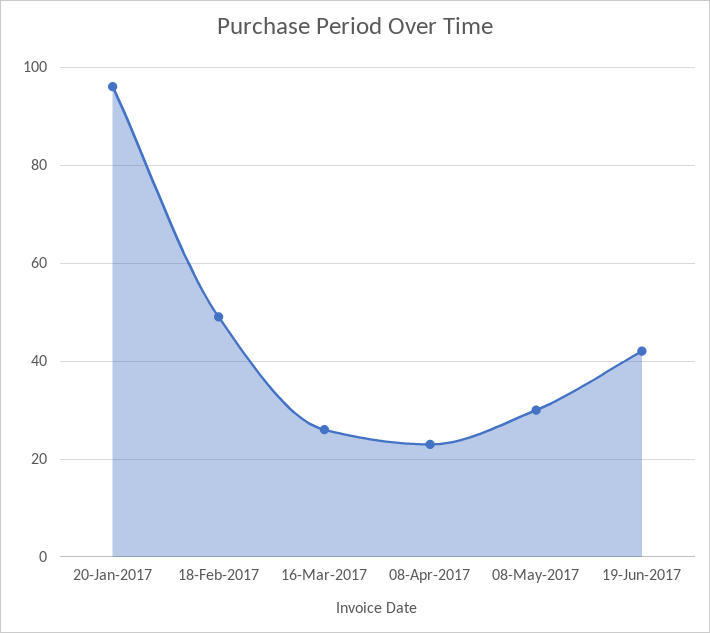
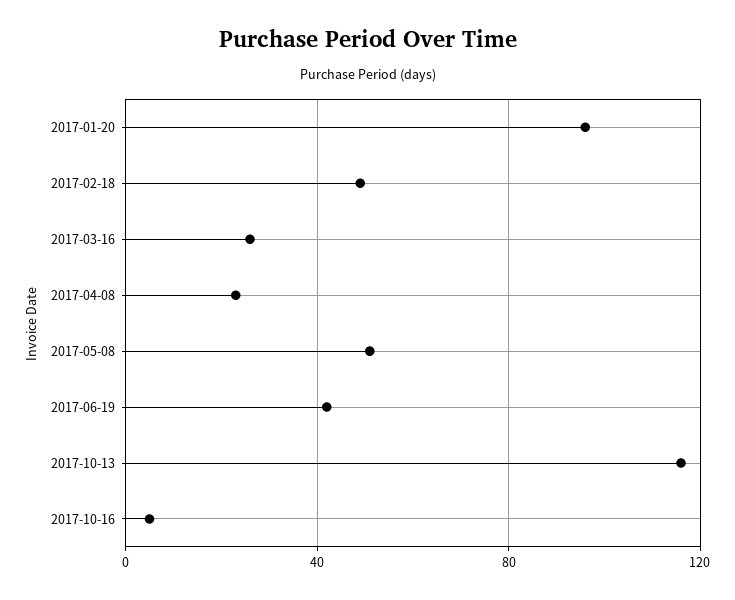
08-May-2017: 30 -> 50
2017-10-13: none -> 115
2017-10-16: none -> 5

